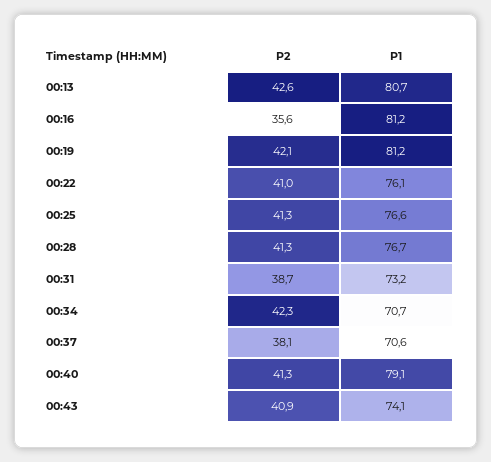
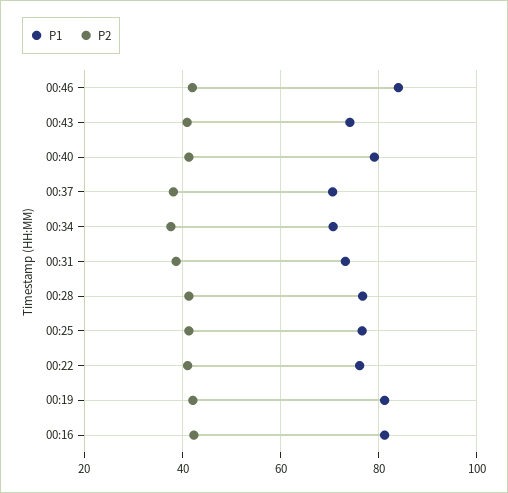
P2, 00:13: 42.6 -> none
P1, 00:13: 80.7 -> none
P2, 00:16: 35.6 -> 42
P2, 00:34: 42.3 -> 38
P1, 00:46: none -> 84
P2, 00:46: none -> 42

